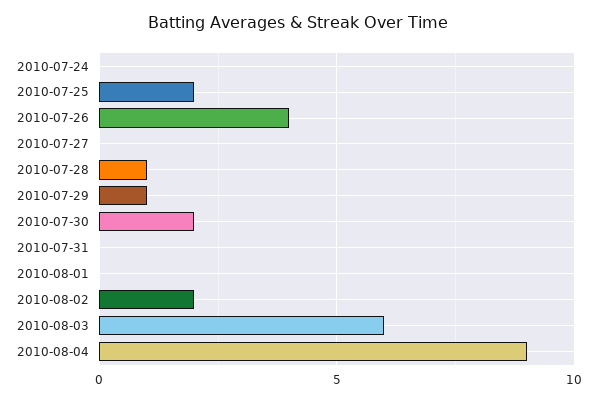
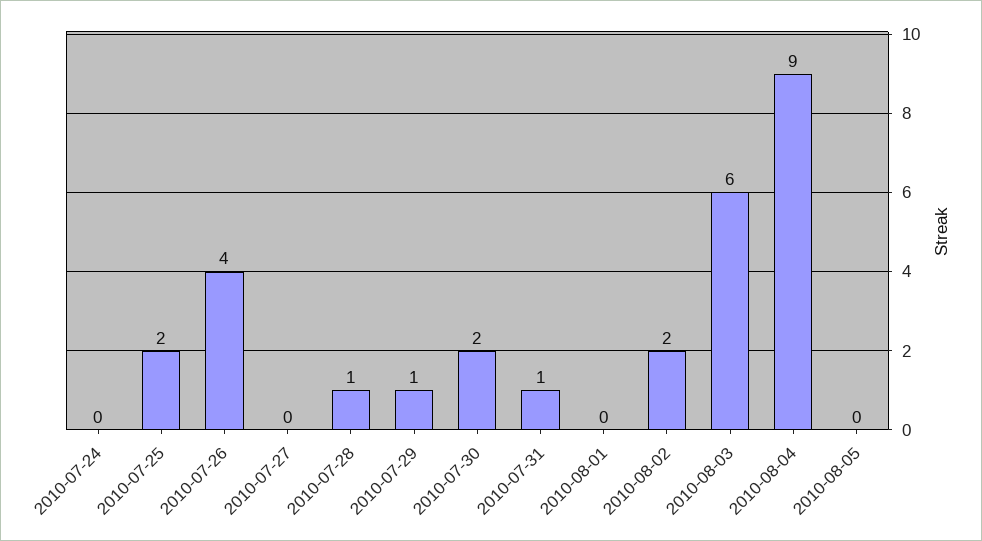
2010-07-31: 0 -> 1
2010-08-05: none -> 0

